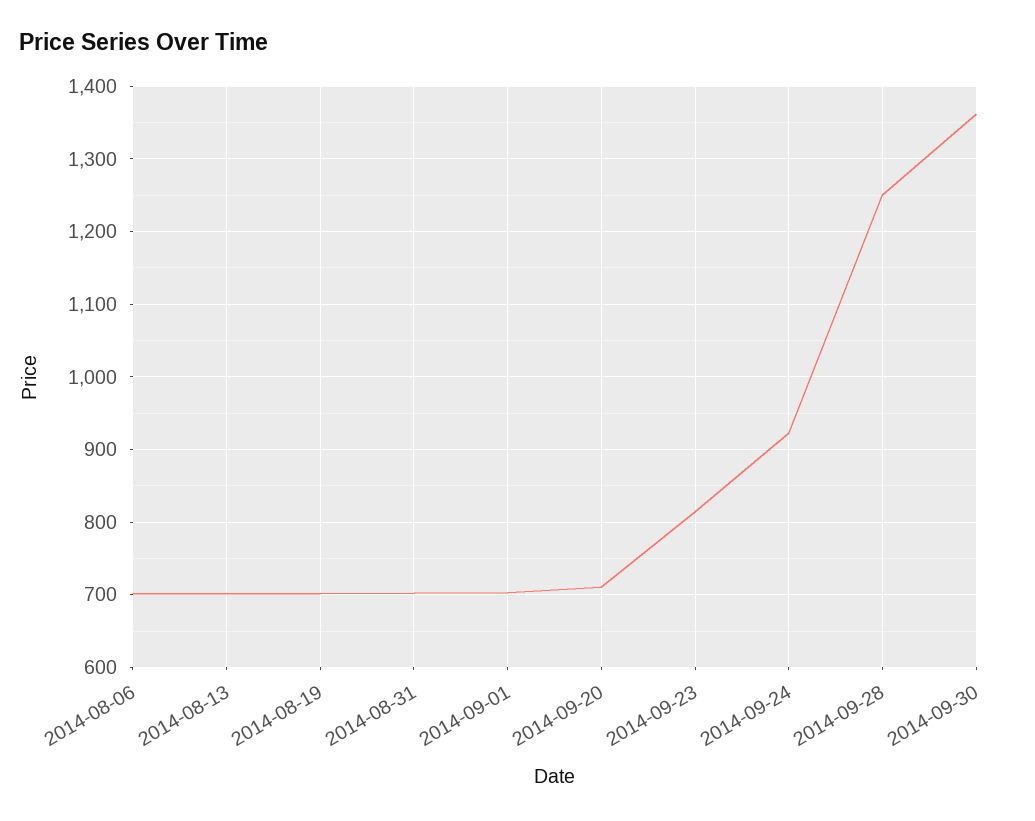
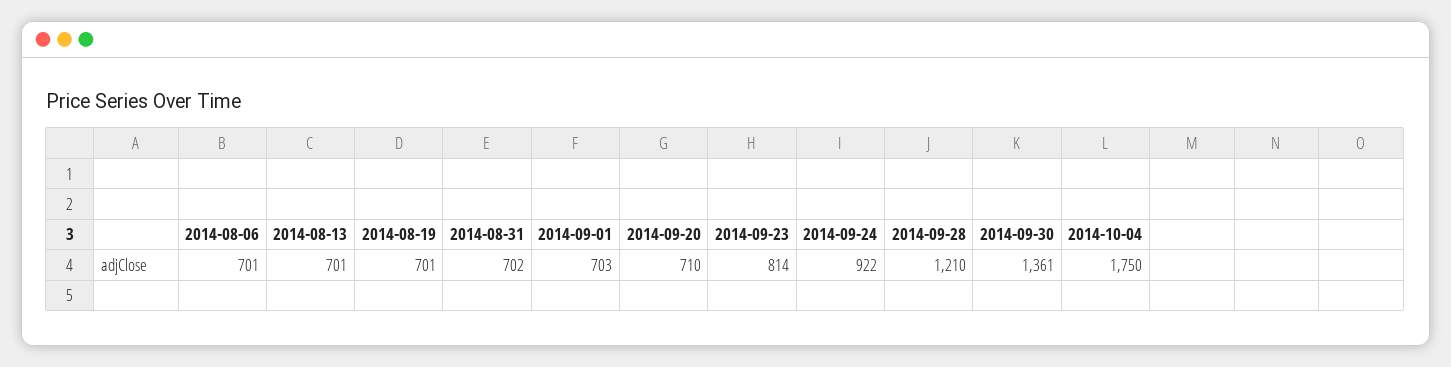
2014-09-28: 1250 -> 1210
2014-10-04: none -> 1750

